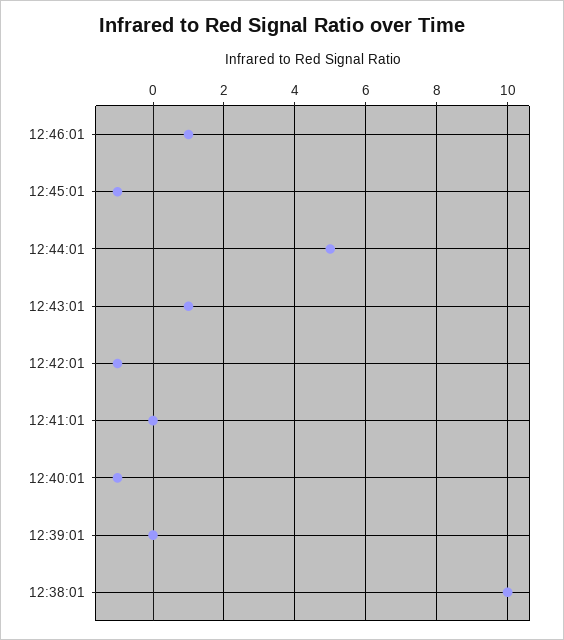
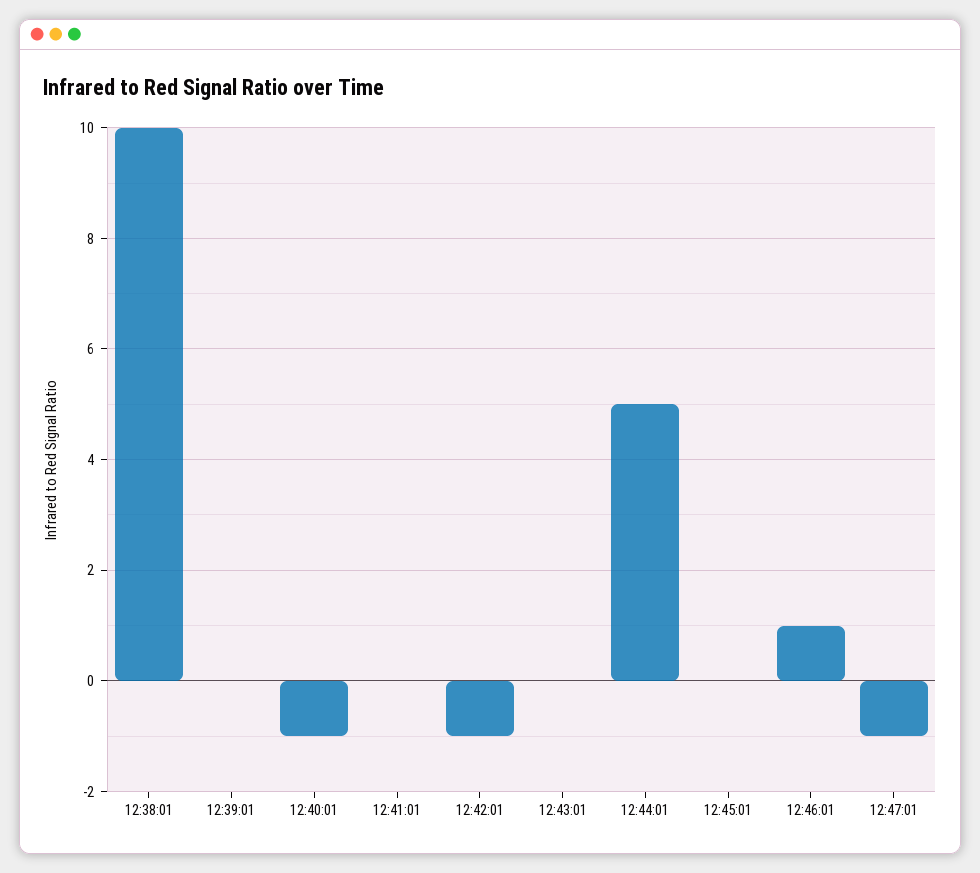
12:45:01: -1 -> 0
12:43:01: 1 -> 0
12:47:01: none -> -1

